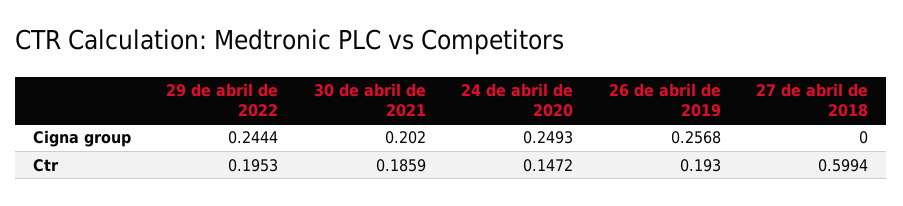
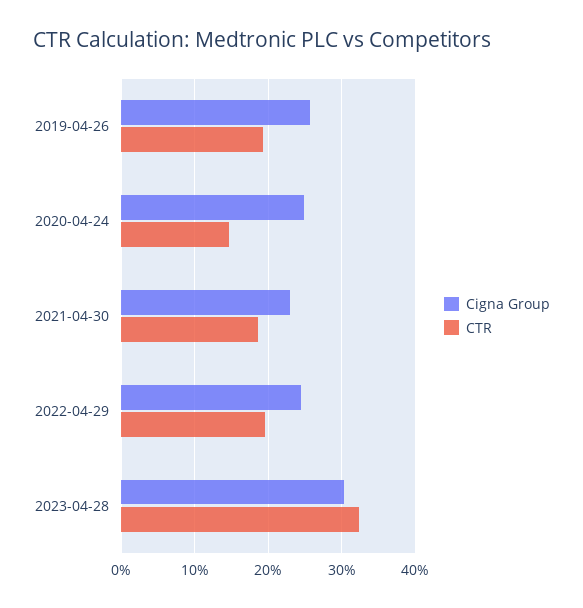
Cigna group, 30 de abril de 2021: 0.202 -> 0.23
Cigna group, 27 de abril de 2018: 0 -> none
Ctr, 27 de abril de 2018: 0.5994 -> none
Cigna group, 2023-04-28: none -> 0.3
Ctr, 2023-04-28: none -> 0.32

